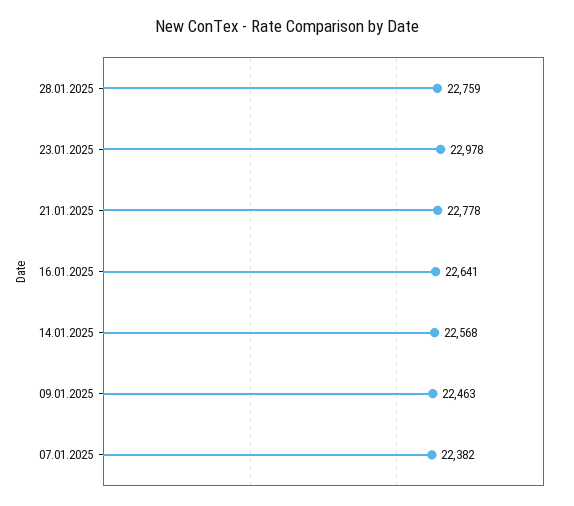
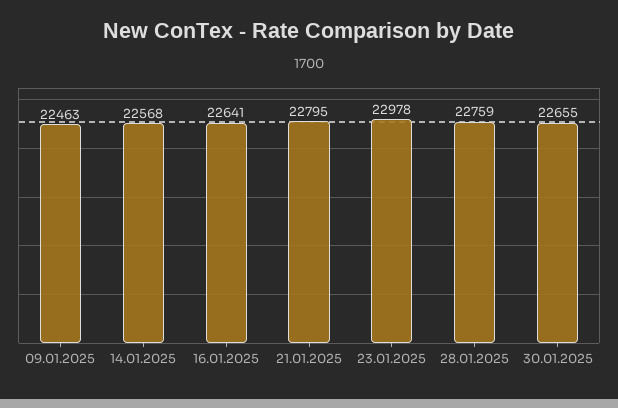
21.01.2025: 22778 -> 22795
07.01.2025: 22382 -> none
30.01.2025: none -> 22655

